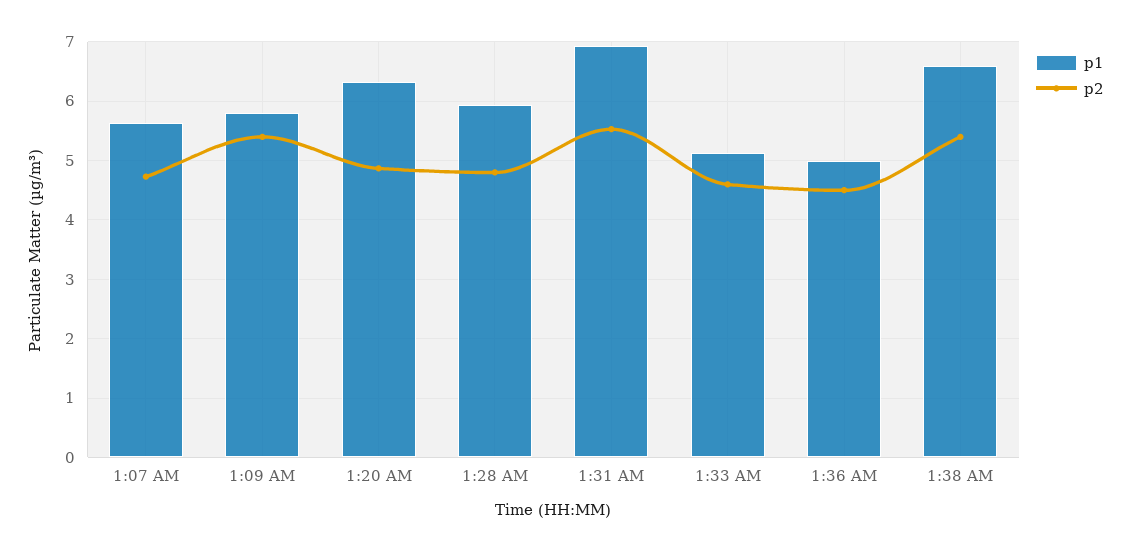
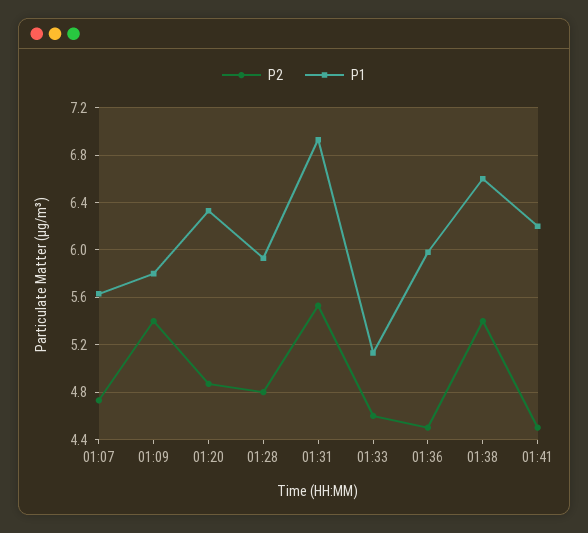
p1, 1:36 AM: 5 -> 6
p2, 01:41: none -> 4.5
p1, 01:41: none -> 6.2

